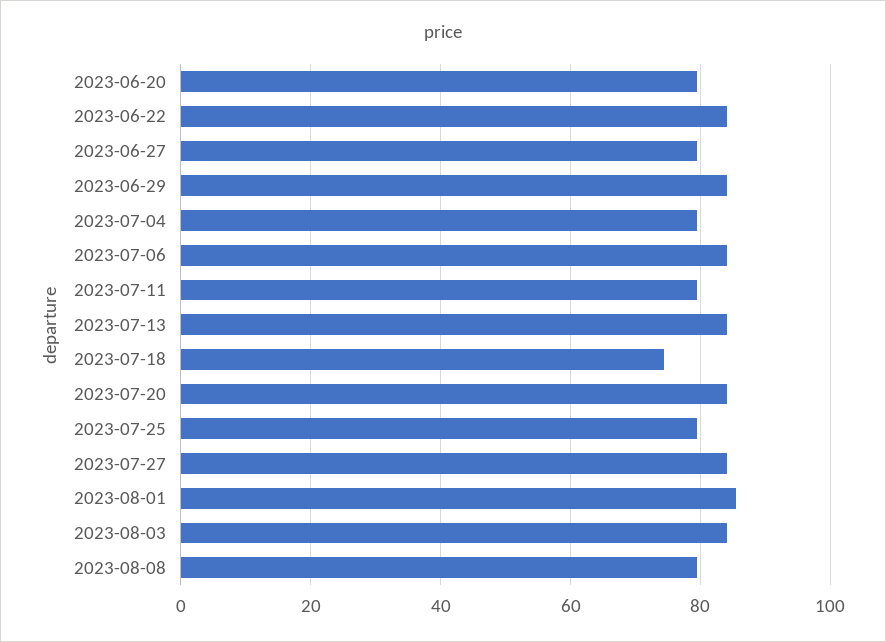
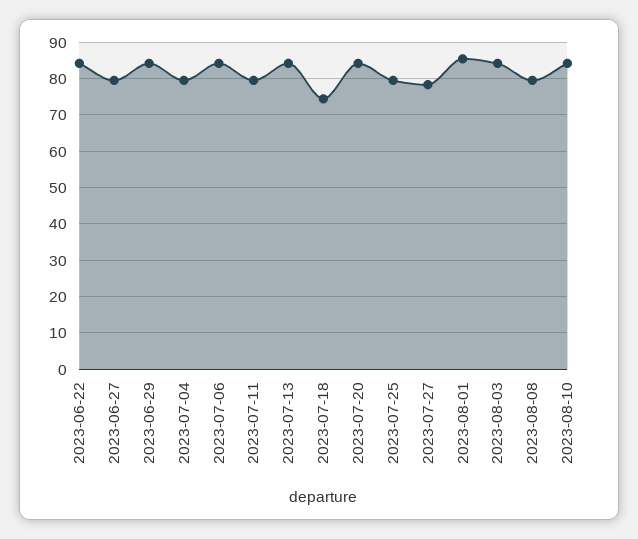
2023-06-20: 80 -> none
2023-07-27: 84 -> 78
2023-08-10: none -> 84

